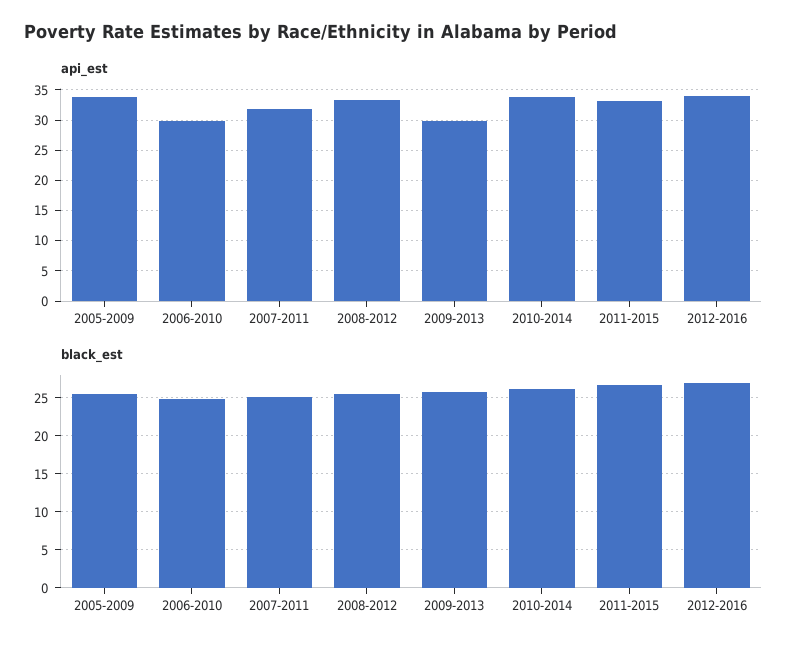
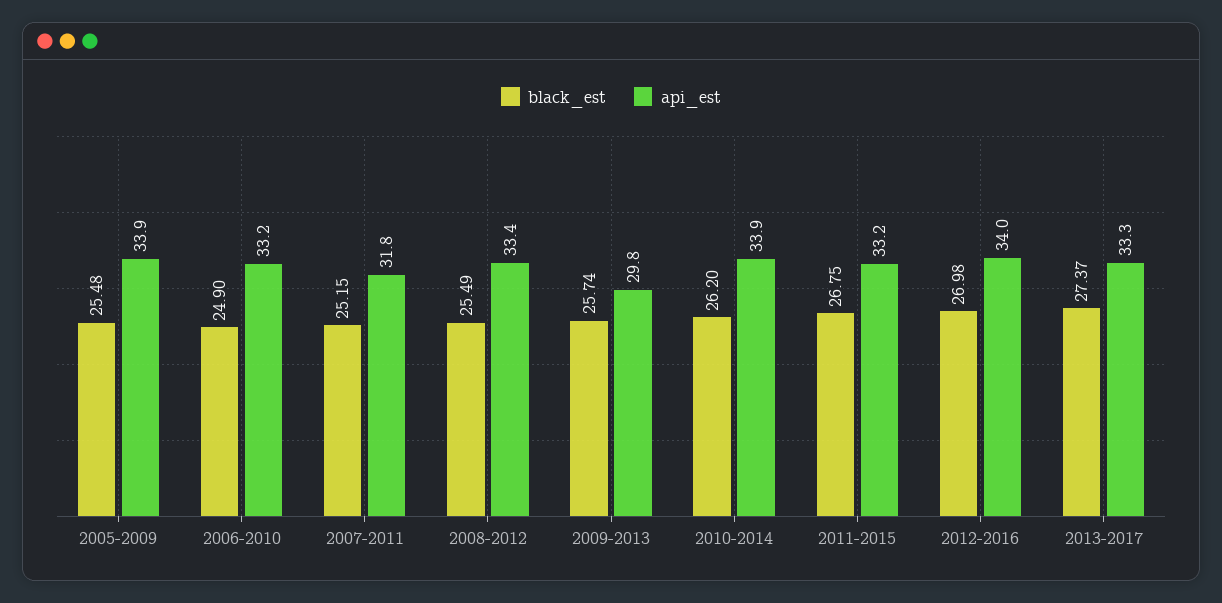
api_est, 2006-2010: 30 -> 33.2
black_est, 2013-2017: none -> 27.37
api_est, 2013-2017: none -> 33.3

